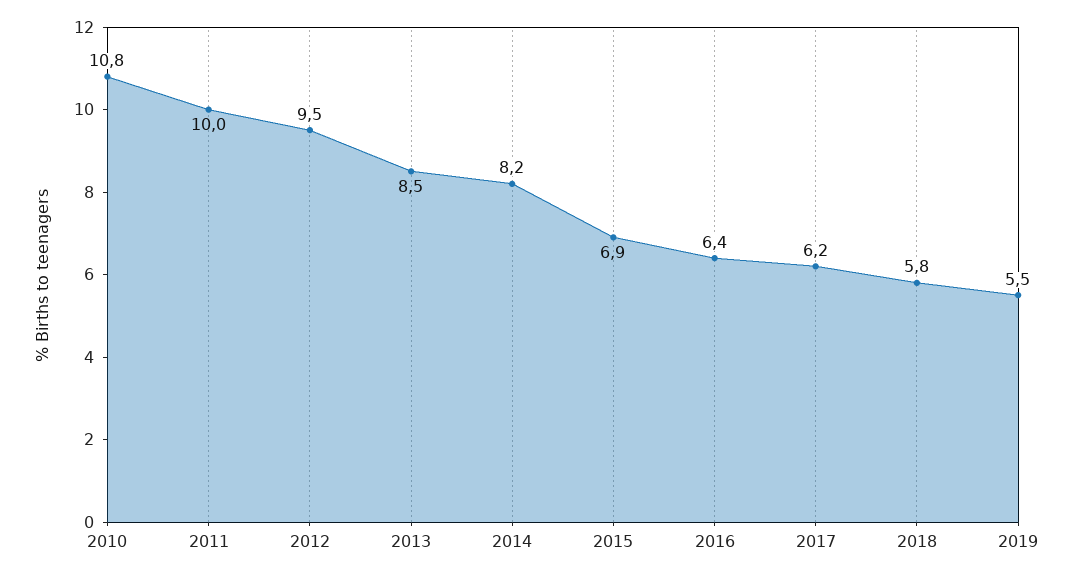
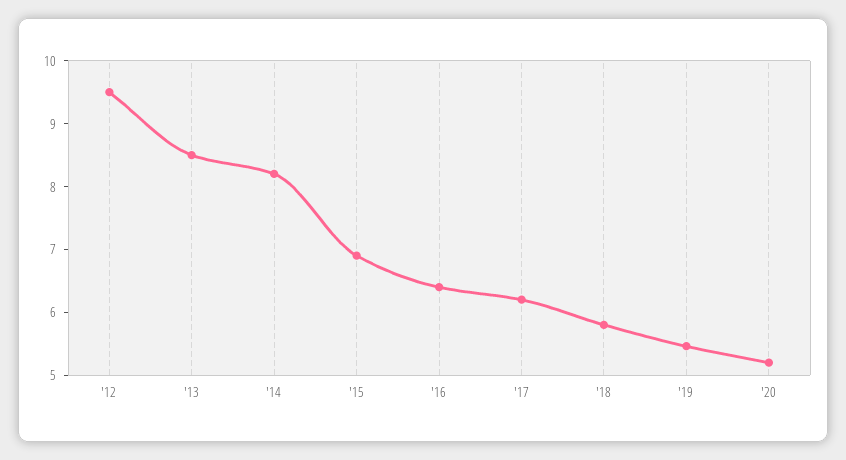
2010: 10.8 -> none
2011: 10 -> none
'20: none -> 5.2

